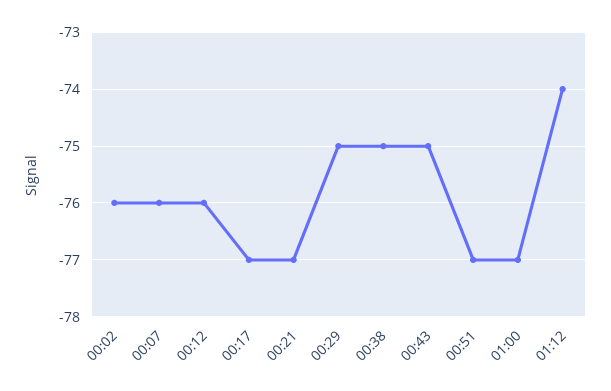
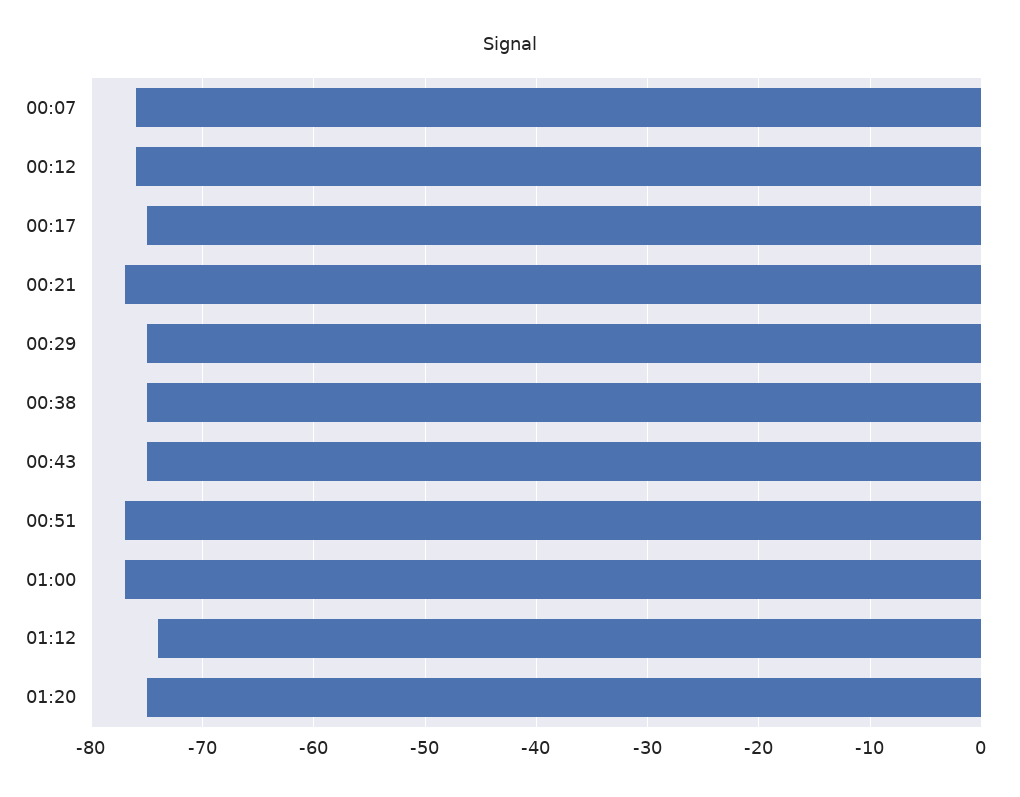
00:02: -76 -> none
00:17: -77 -> -75
01:20: none -> -75

